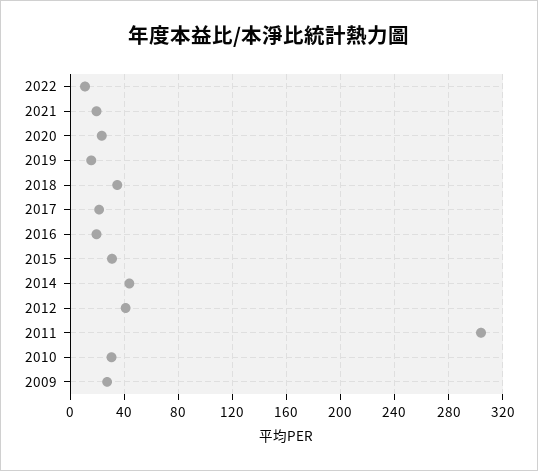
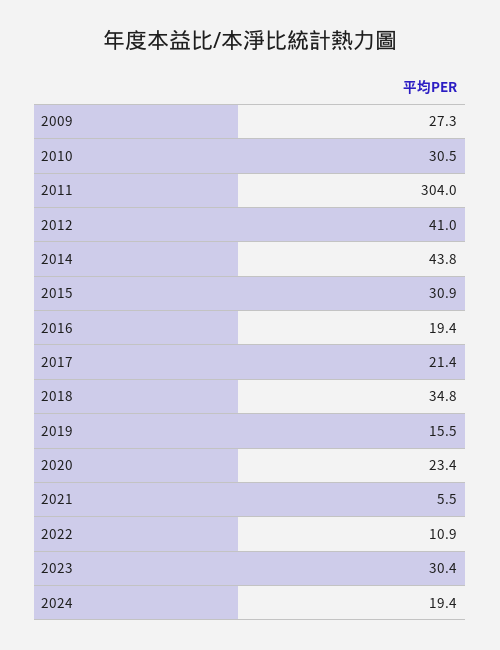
2021: 20 -> 5.5
2023: none -> 30.4
2024: none -> 19.4

